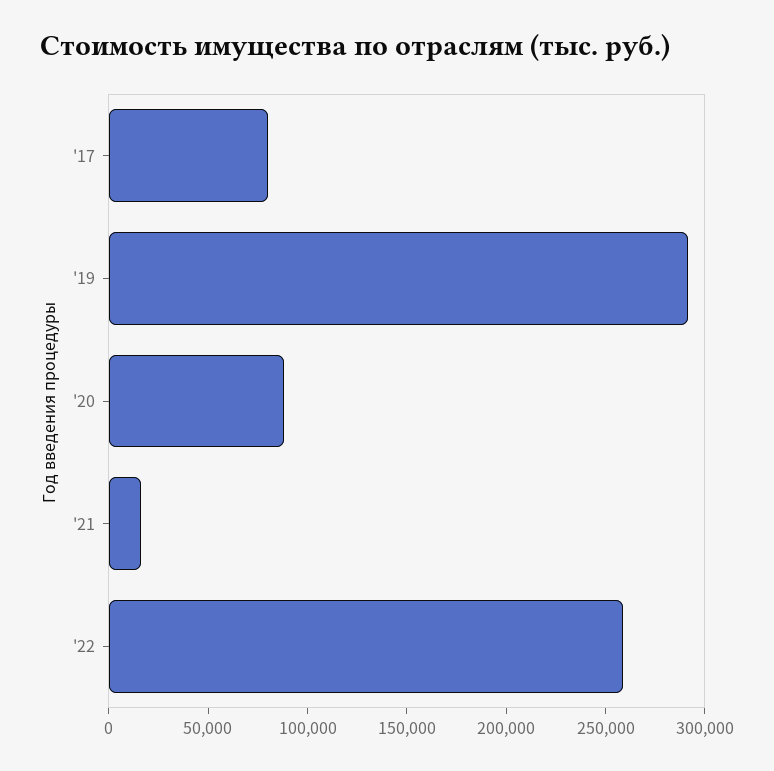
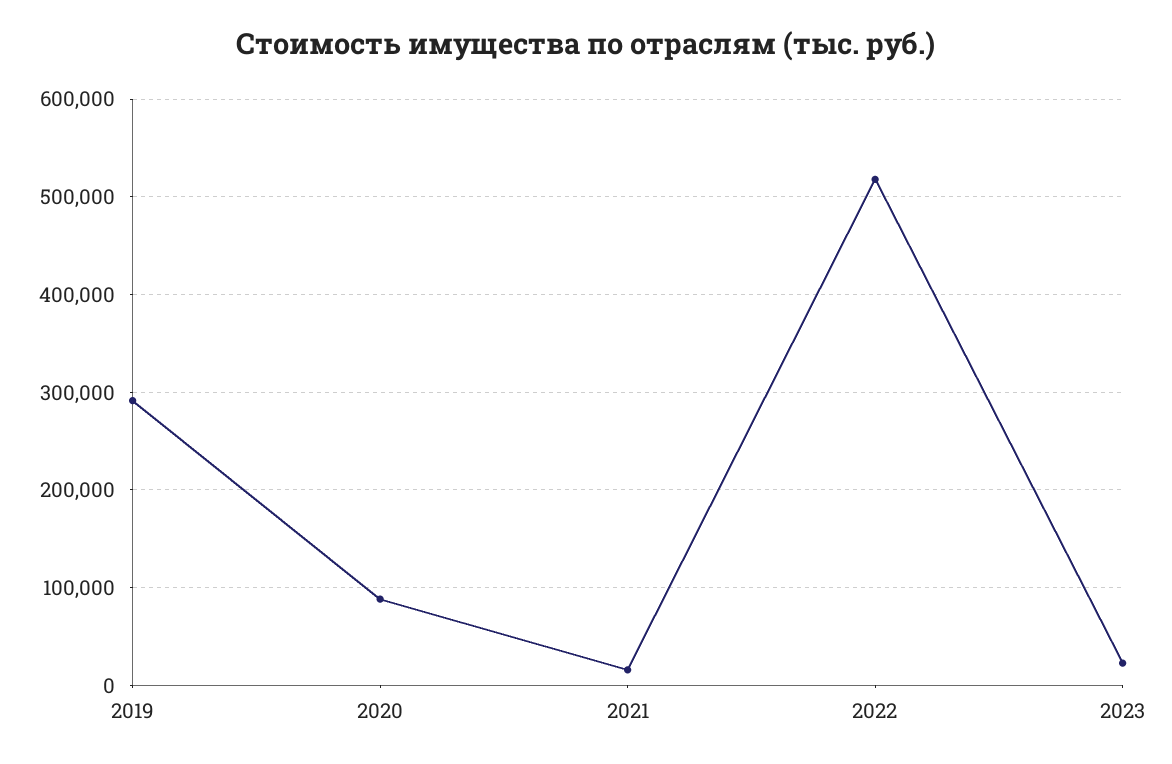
'17: 80000 -> none
'22: 260000 -> 520000
2023: none -> 20000

